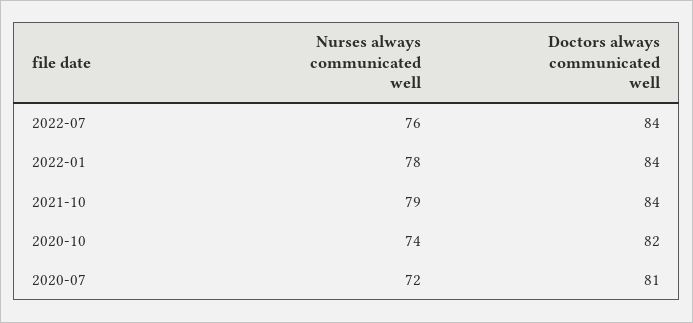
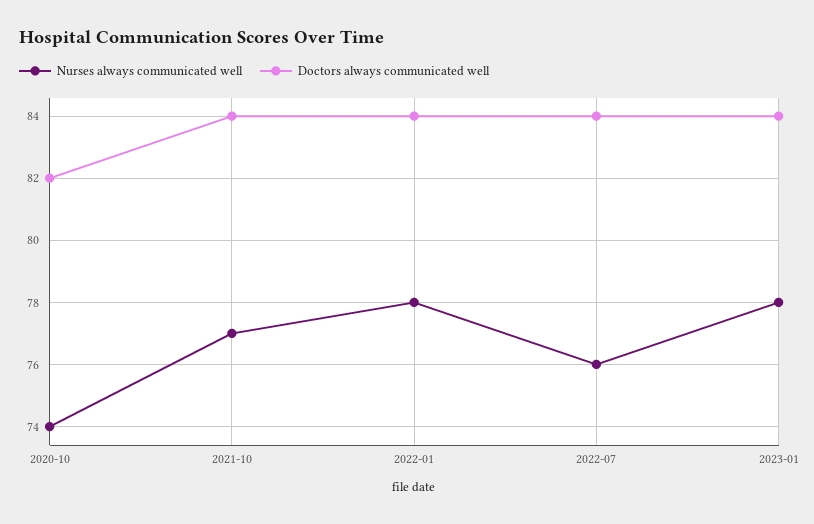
Nurses always communicated well, 2021-10: 79 -> 77
Nurses always communicated well, 2020-07: 72 -> none
Doctors always communicated well, 2020-07: 81 -> none
Nurses always communicated well, 2023-01: none -> 78
Doctors always communicated well, 2023-01: none -> 84

